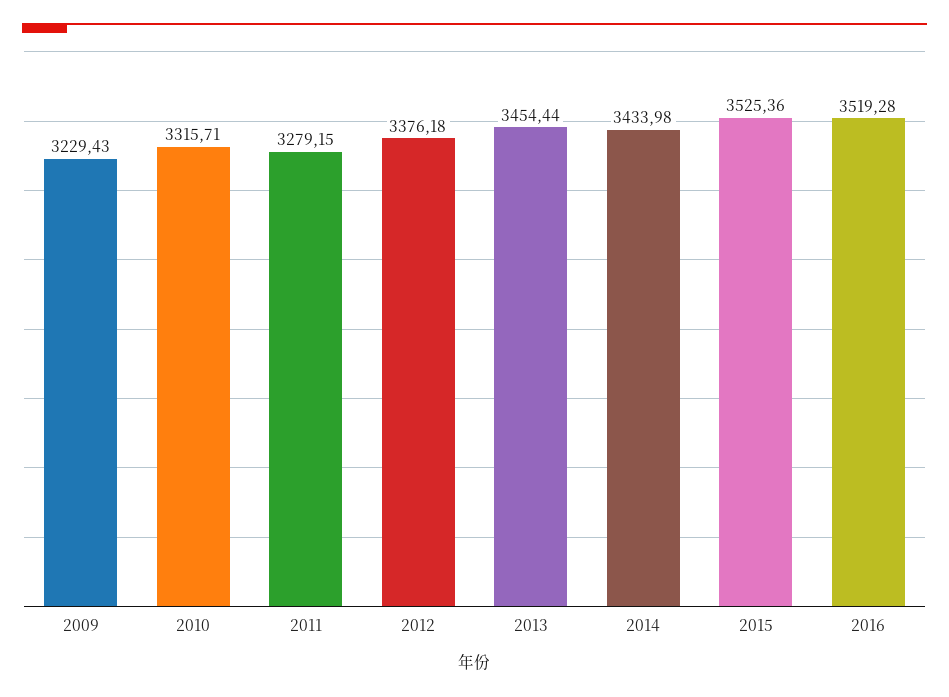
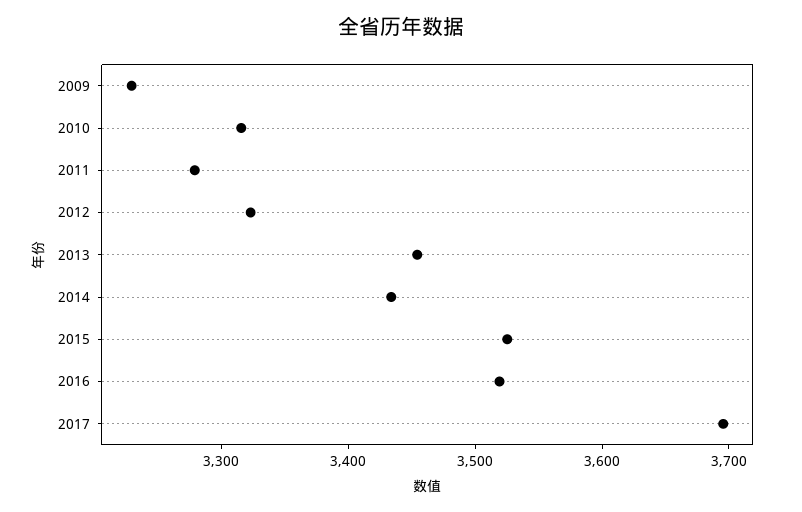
2012: 3376.18 -> 3320
2017: none -> 3700

